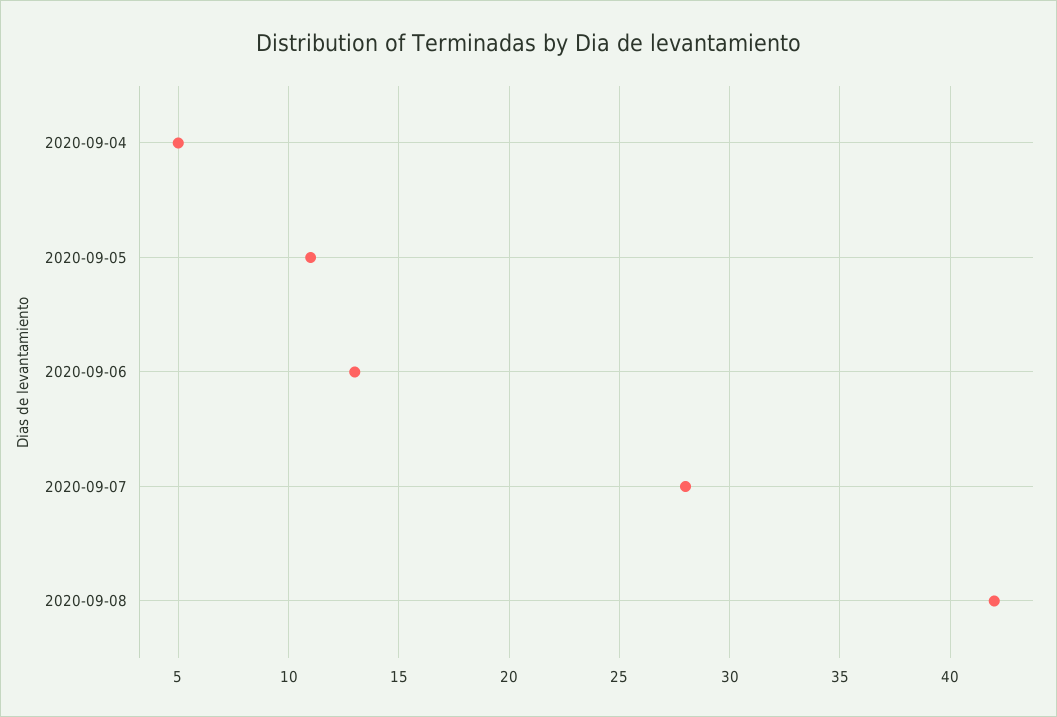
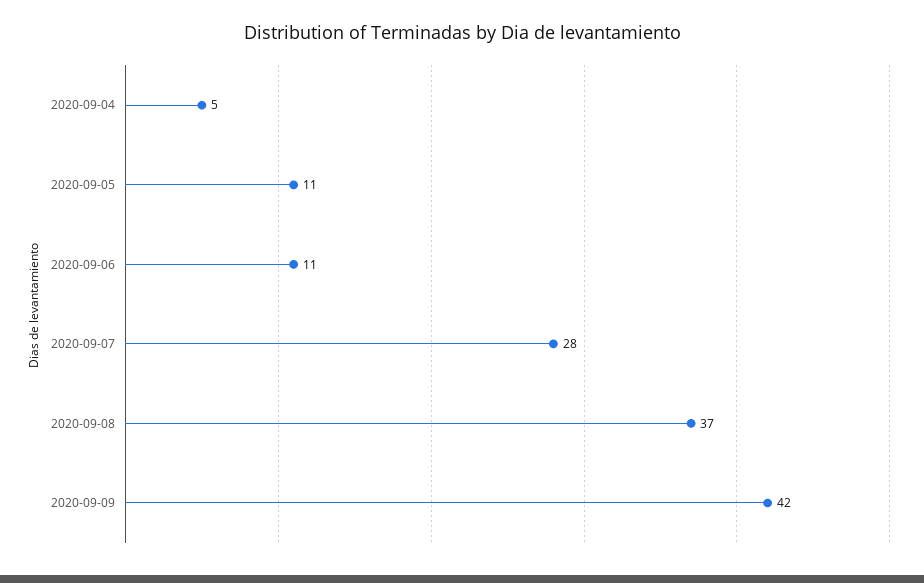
2020-09-06: 13 -> 11
2020-09-08: 42 -> 37
2020-09-09: none -> 42

